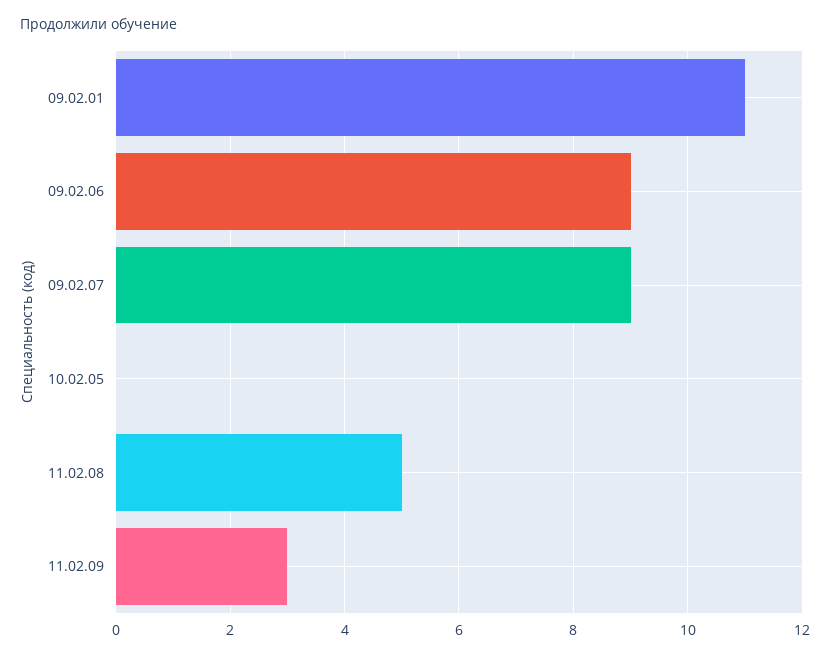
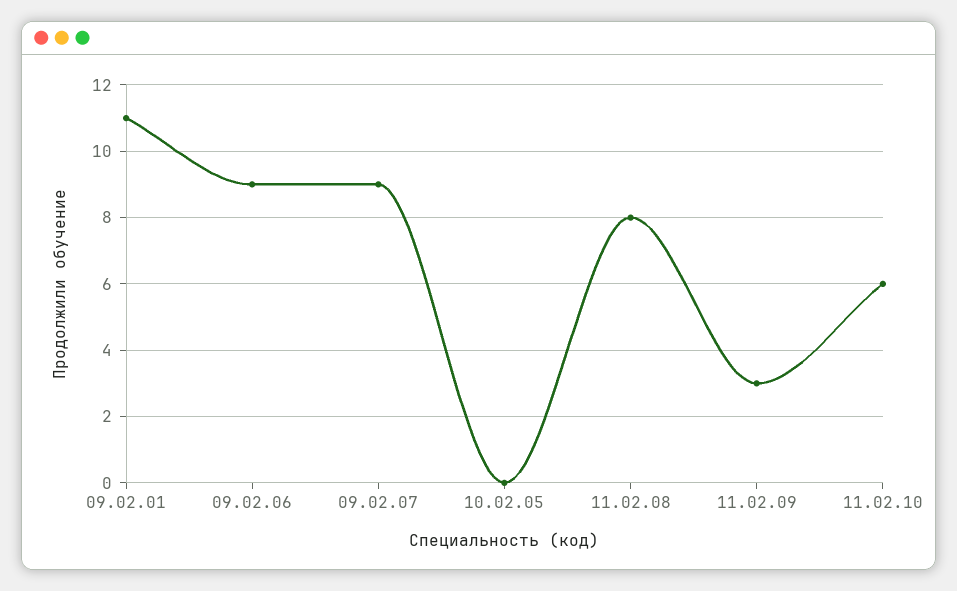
11.02.08: 5 -> 8
11.02.10: none -> 6

